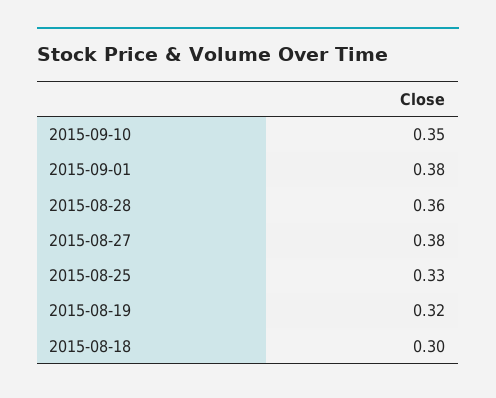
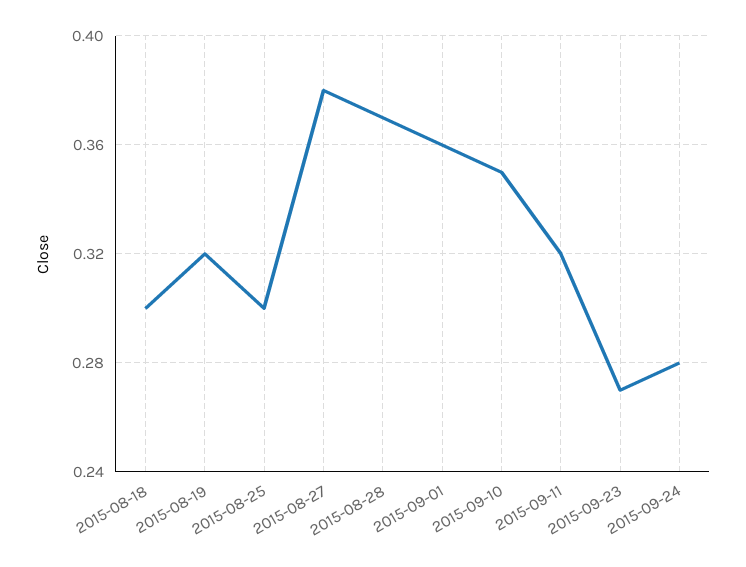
2015-09-01: 0.38 -> 0.36
2015-08-28: 0.36 -> 0.37
2015-08-25: 0.33 -> 0.3
2015-09-11: none -> 0.32
2015-09-23: none -> 0.27
2015-09-24: none -> 0.28

